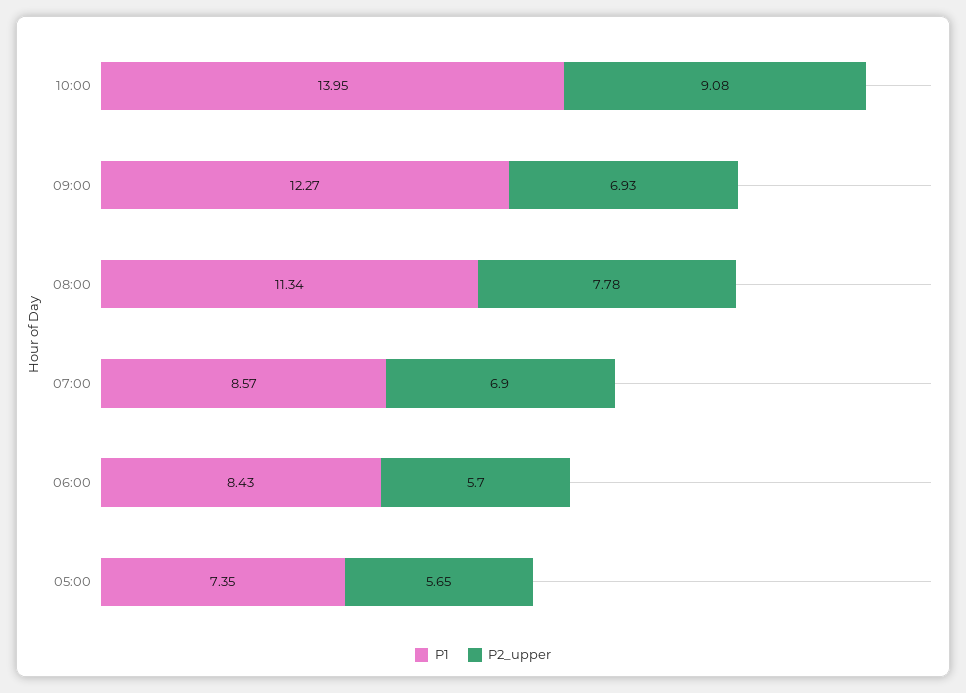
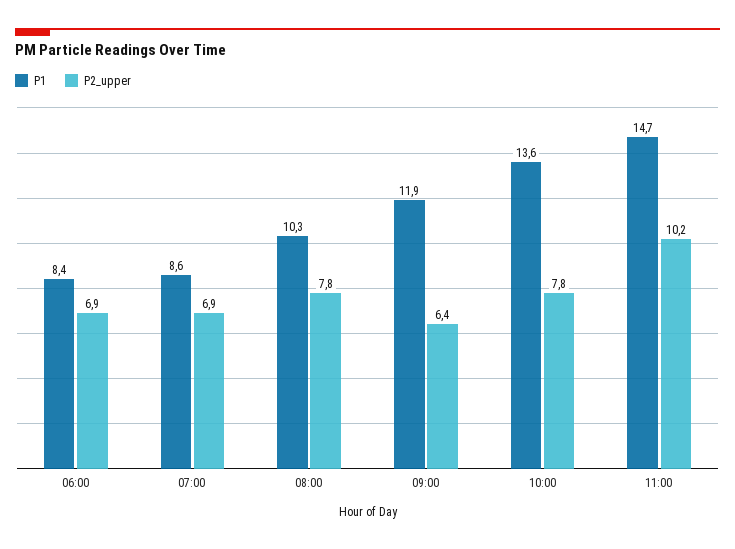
P1, 10:00: 13.95 -> 13.6
P2_upper, 10:00: 9.08 -> 7.8
P1, 09:00: 12.27 -> 11.9
P2_upper, 09:00: 6.93 -> 6.4
P1, 08:00: 11.34 -> 10.3
P2_upper, 06:00: 5.7 -> 6.9
P1, 05:00: 7.35 -> none
P2_upper, 05:00: 5.65 -> none
P1, 11:00: none -> 14.7
P2_upper, 11:00: none -> 10.2

